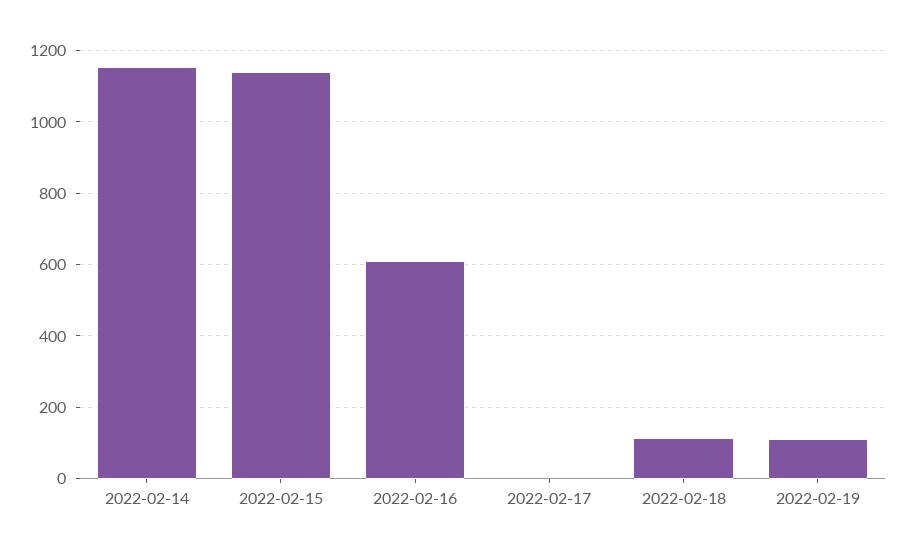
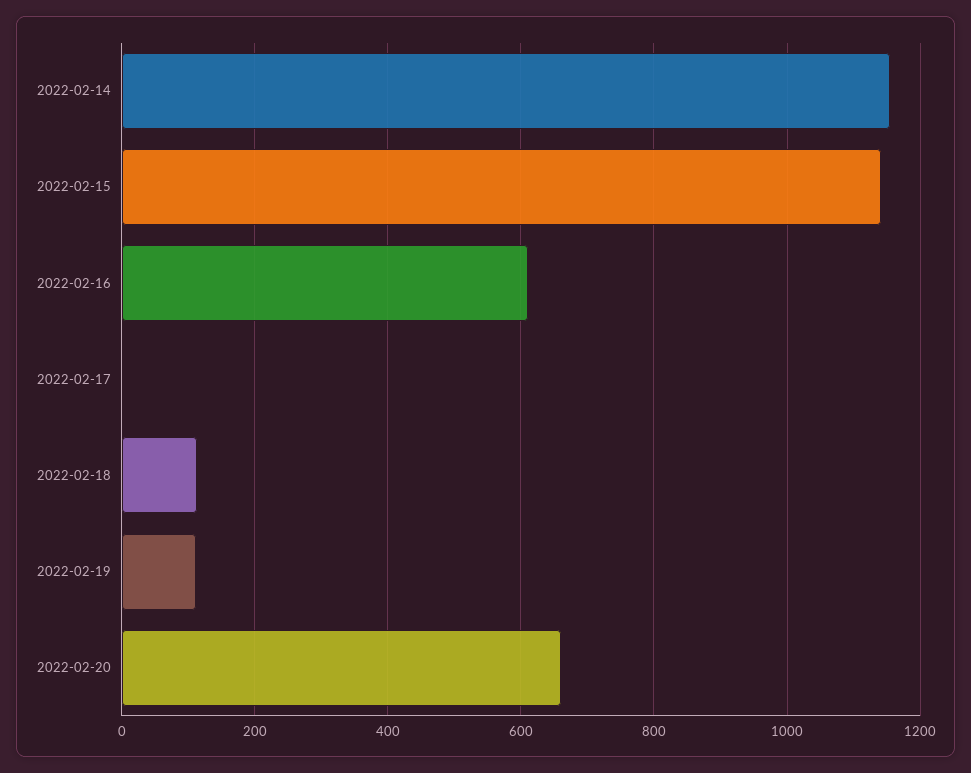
2022-02-20: none -> 660

